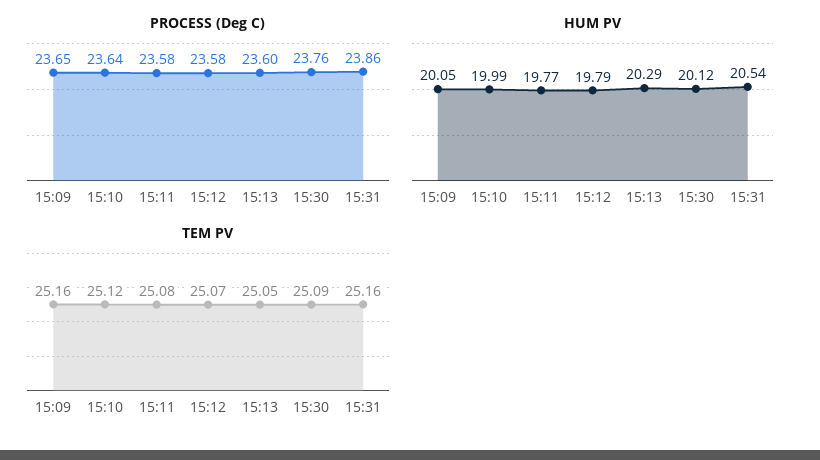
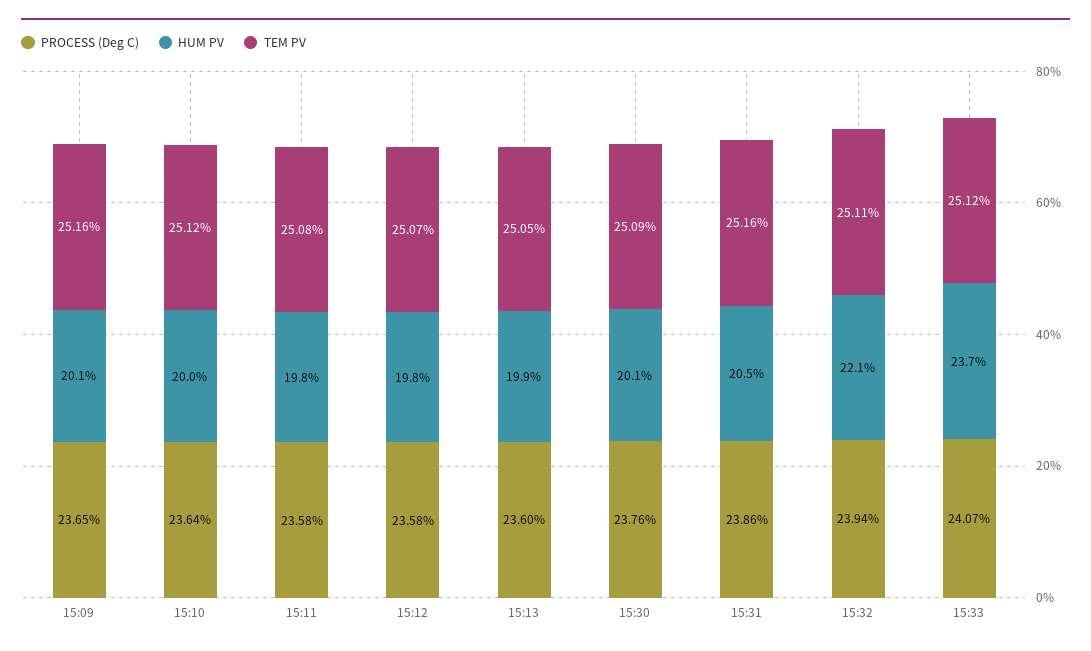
HUM PV, 15:13: 20.29 -> 19.9
PROCESS (Deg C), 15:32: none -> 23.94
HUM PV, 15:32: none -> 22.1
TEM PV, 15:32: none -> 25.11
PROCESS (Deg C), 15:33: none -> 24.07
HUM PV, 15:33: none -> 23.7
TEM PV, 15:33: none -> 25.12

